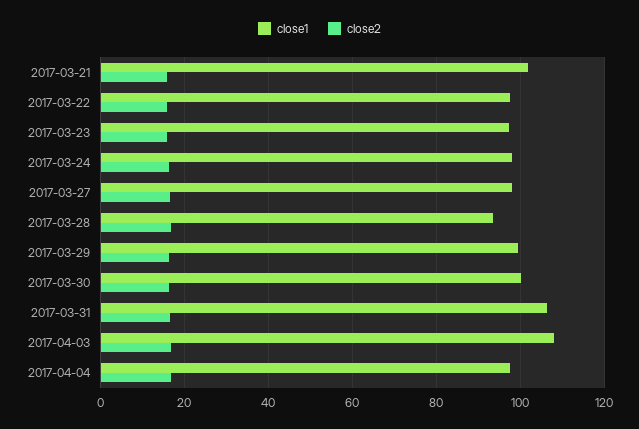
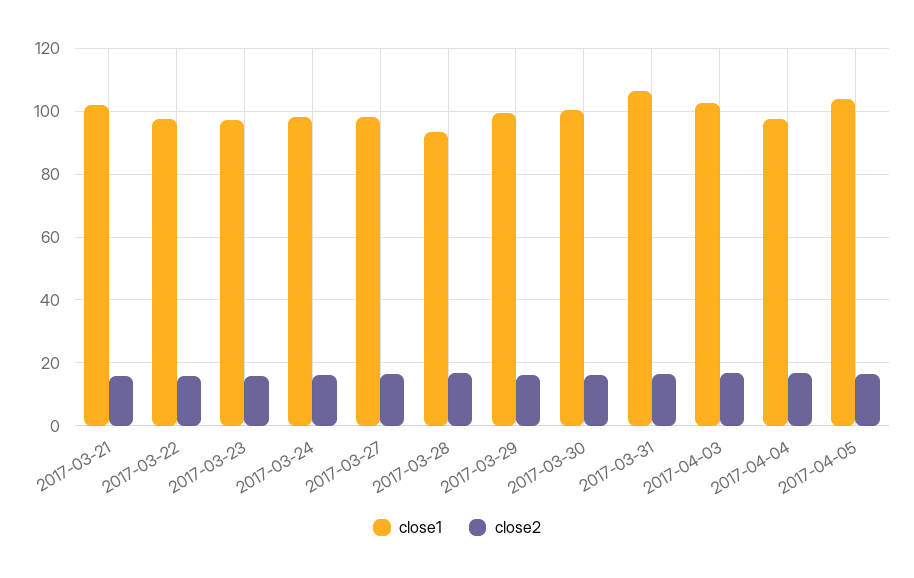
close1, 2017-04-03: 108 -> 102
close1, 2017-04-05: none -> 104
close2, 2017-04-05: none -> 16

